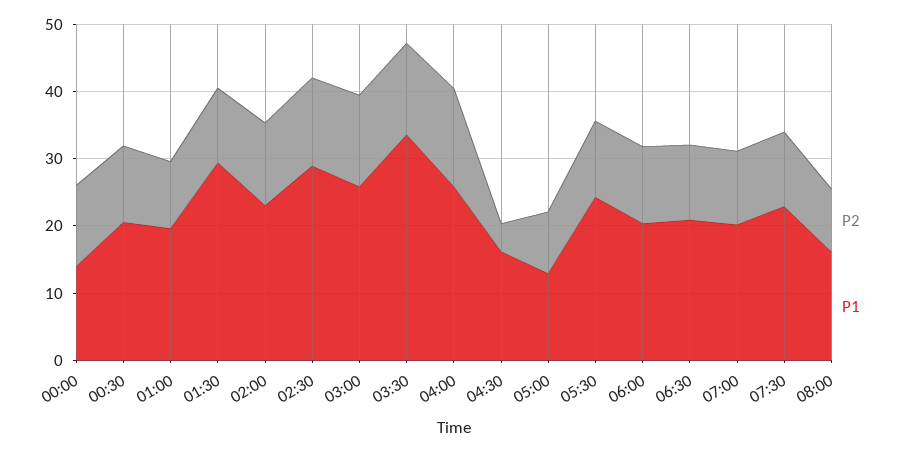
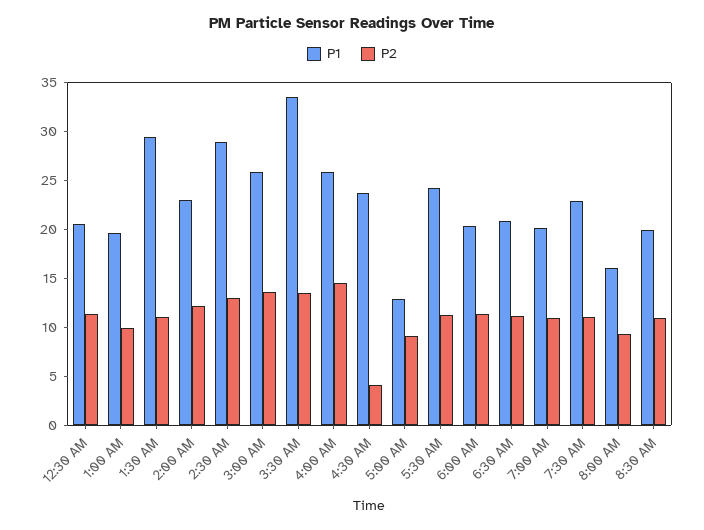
P2, 00:00: 12 -> none
P1, 00:00: 14 -> none
P1, 04:30: 16 -> 24
P1, 8:30 AM: none -> 20
P2, 8:30 AM: none -> 11

